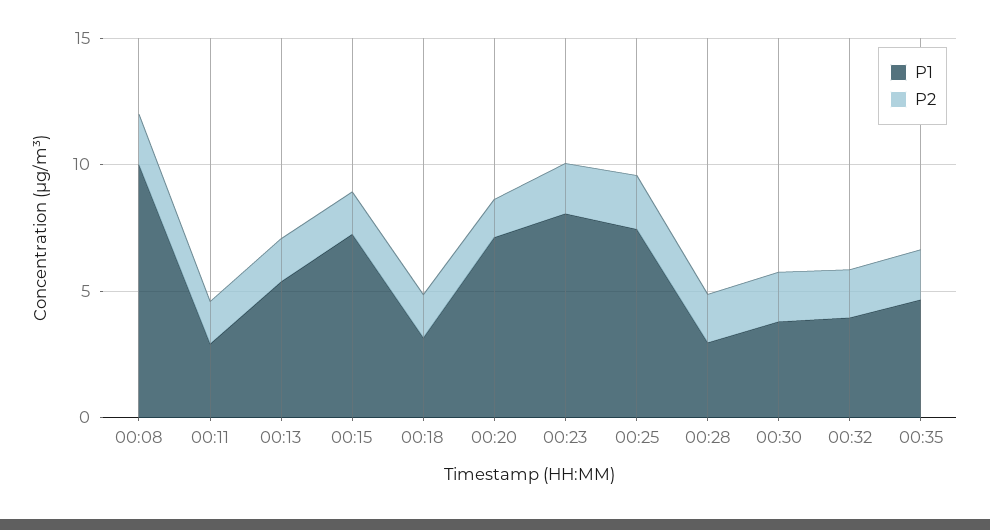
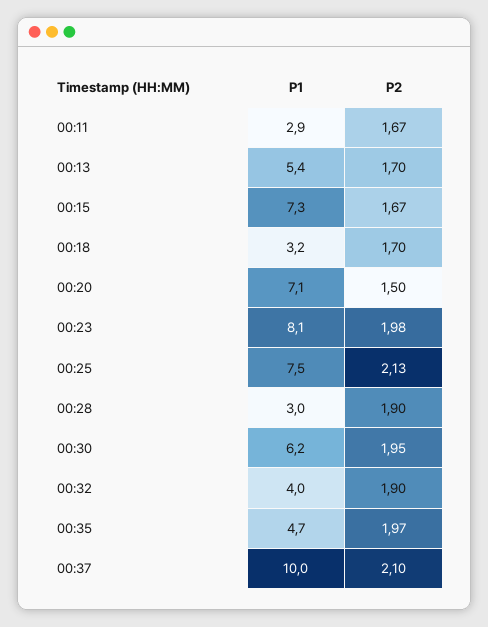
P1, 00:08: 10 -> none
P2, 00:08: 2 -> none
P1, 00:30: 4 -> 6.2
P1, 00:37: none -> 10
P2, 00:37: none -> 2.1

